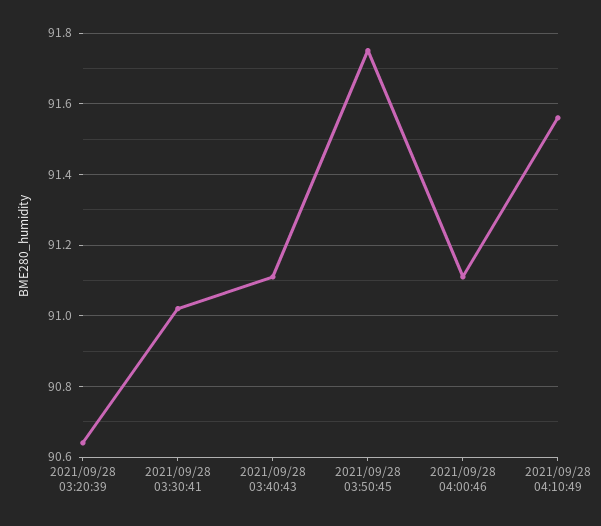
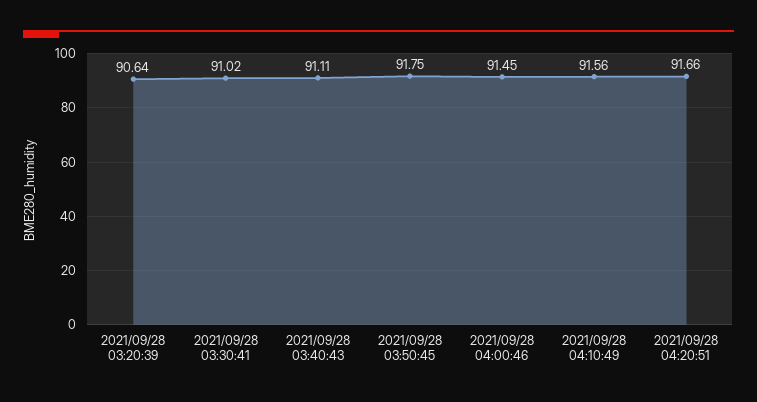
2021/09/28 04:00:46: 91.1 -> 91.45
2021/09/28 04:20:51: none -> 91.66

